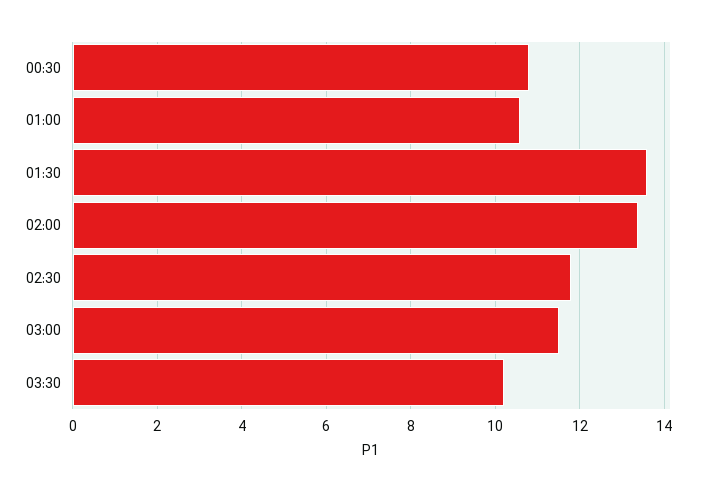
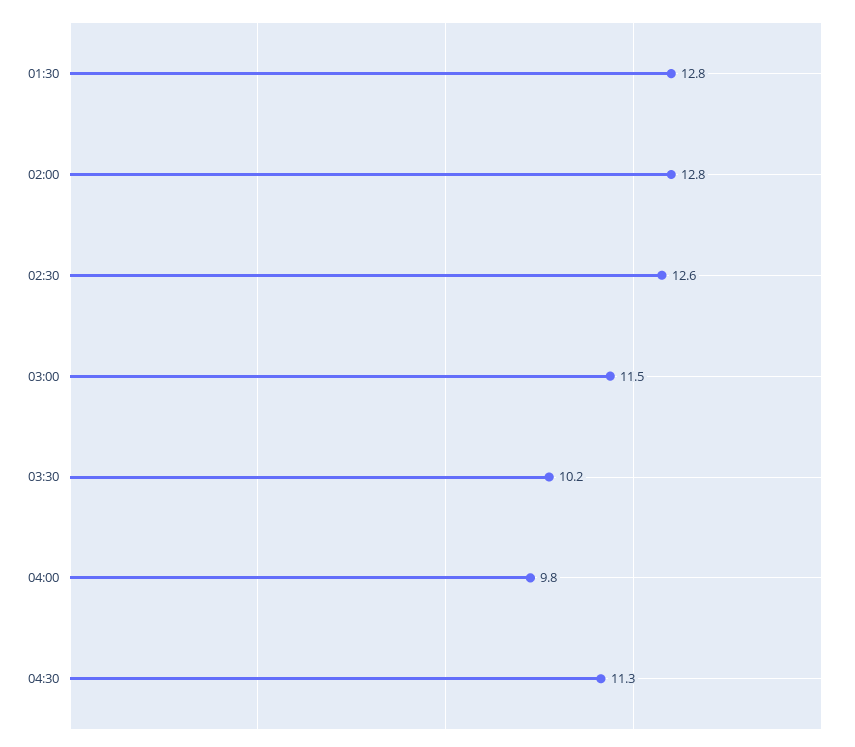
00:30: 10.8 -> none
01:00: 10.6 -> none
01:30: 13.6 -> 12.8
02:00: 13.4 -> 12.8
02:30: 11.8 -> 12.6
04:00: none -> 9.8
04:30: none -> 11.3

